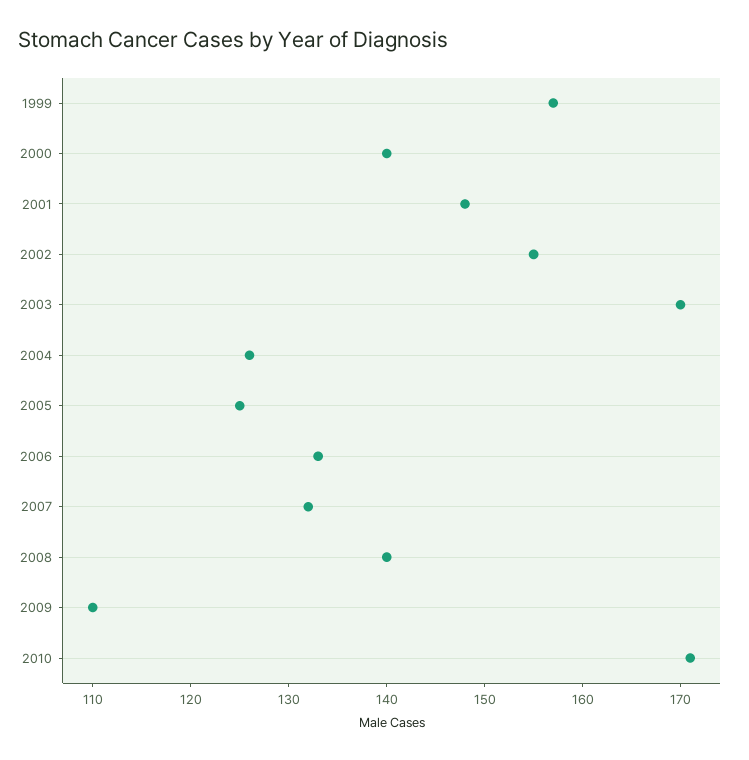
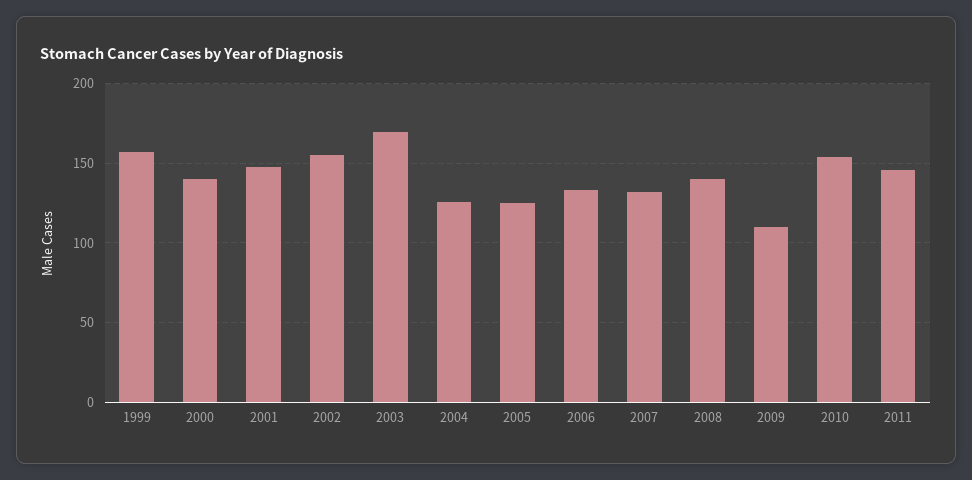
2010: 171 -> 155
2011: none -> 145

